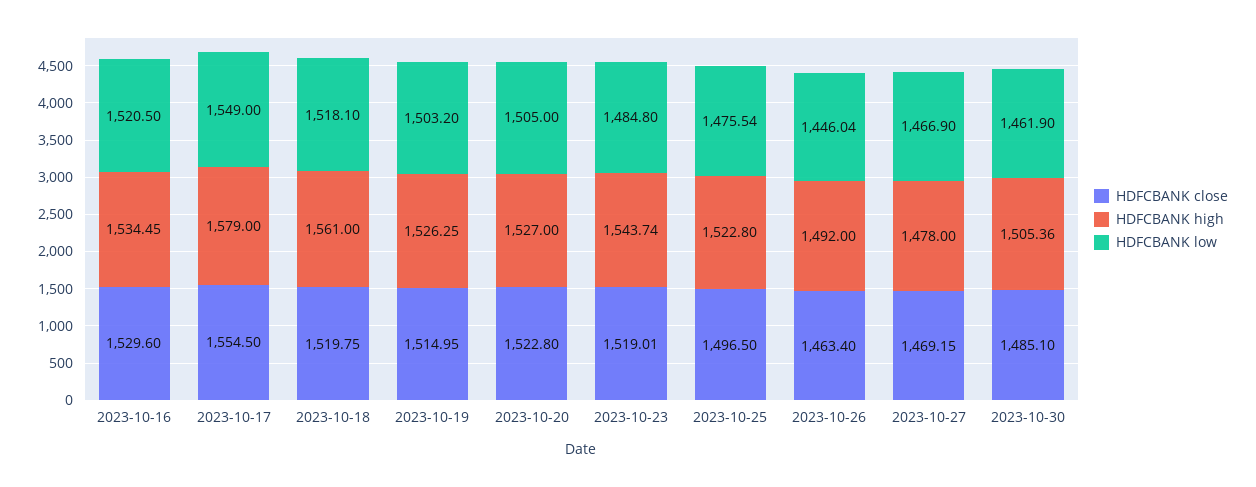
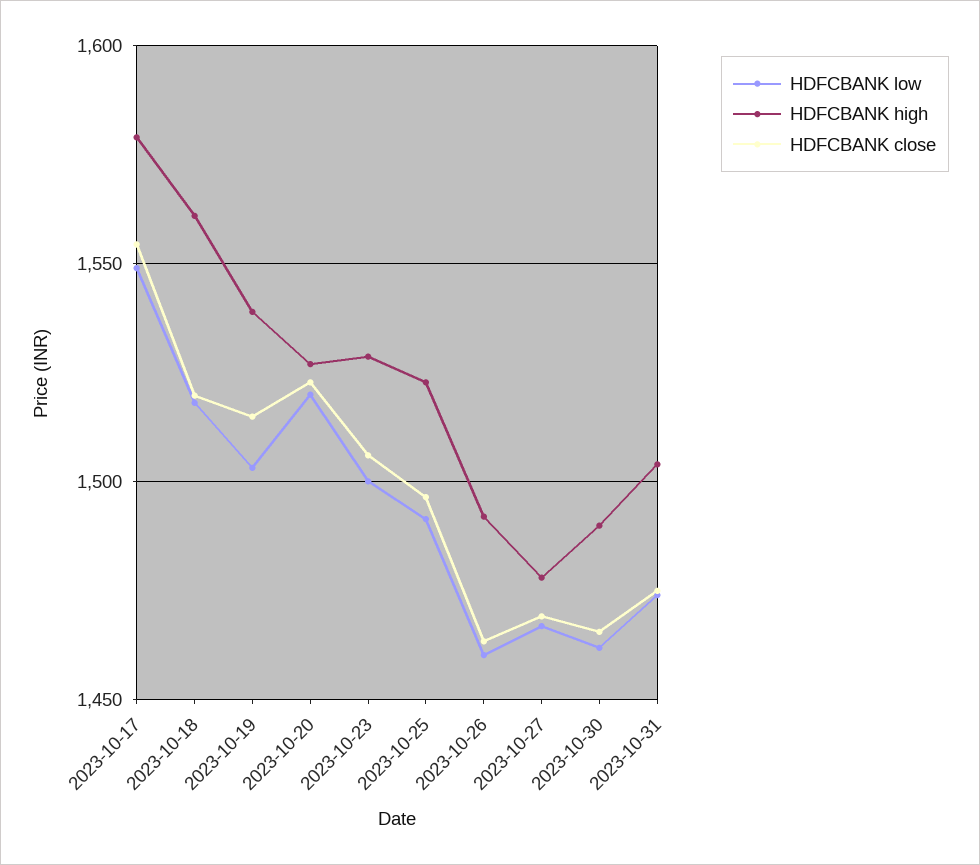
HDFCBANK close, 2023-10-16: 1529.6 -> none
HDFCBANK high, 2023-10-16: 1534.45 -> none
HDFCBANK low, 2023-10-16: 1520.5 -> none
HDFCBANK high, 2023-10-19: 1526.25 -> 1540
HDFCBANK low, 2023-10-20: 1505 -> 1520
HDFCBANK close, 2023-10-23: 1519.01 -> 1505
HDFCBANK high, 2023-10-23: 1543.74 -> 1530
HDFCBANK low, 2023-10-23: 1484.8 -> 1500
HDFCBANK low, 2023-10-25: 1475.54 -> 1490
HDFCBANK low, 2023-10-26: 1446.04 -> 1460
HDFCBANK close, 2023-10-30: 1485.1 -> 1465
HDFCBANK high, 2023-10-30: 1505.36 -> 1490
HDFCBANK low, 2023-10-31: none -> 1475
HDFCBANK high, 2023-10-31: none -> 1505
HDFCBANK close, 2023-10-31: none -> 1475

